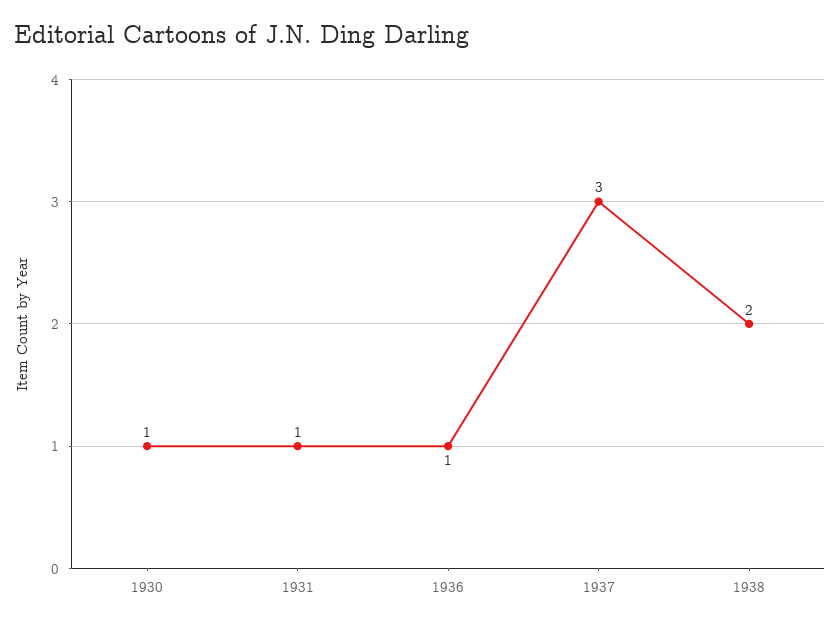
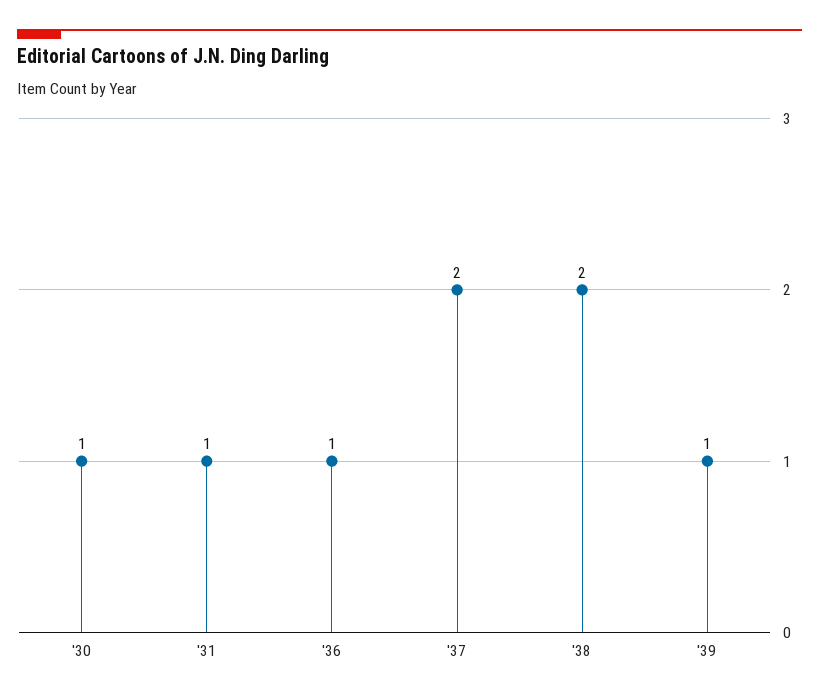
1937: 3 -> 2
'39: none -> 1

